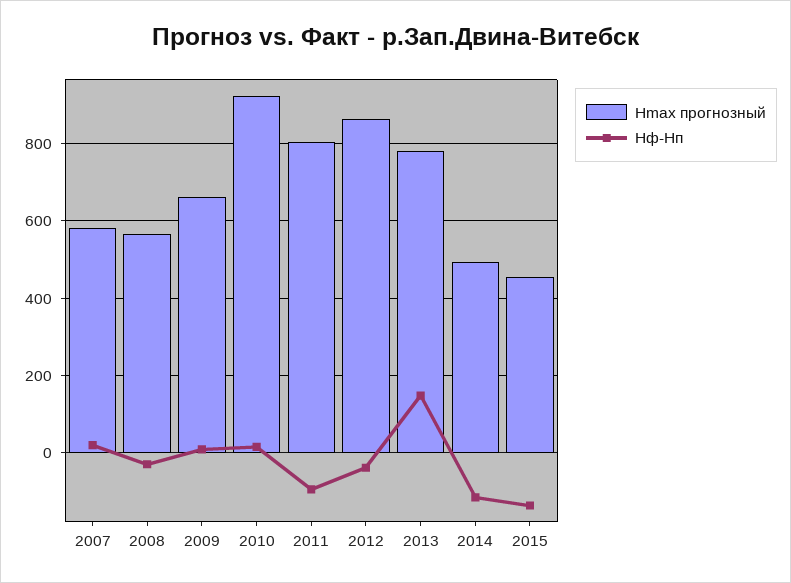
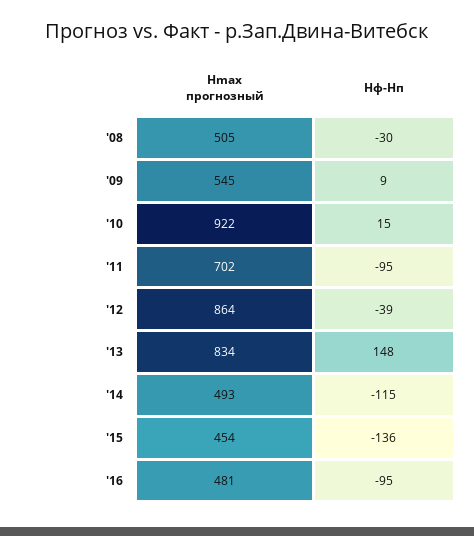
Hmax прогнозный, 2007: 580 -> none
Hф-Hп, 2007: 20 -> none
Hmax прогнозный, 2008: 560 -> 505
Hmax прогнозный, 2009: 660 -> 545
Hmax прогнозный, 2011: 800 -> 702
Hmax прогнозный, 2013: 780 -> 834
Hmax прогнозный, '16: none -> 481
Hф-Hп, '16: none -> -95

